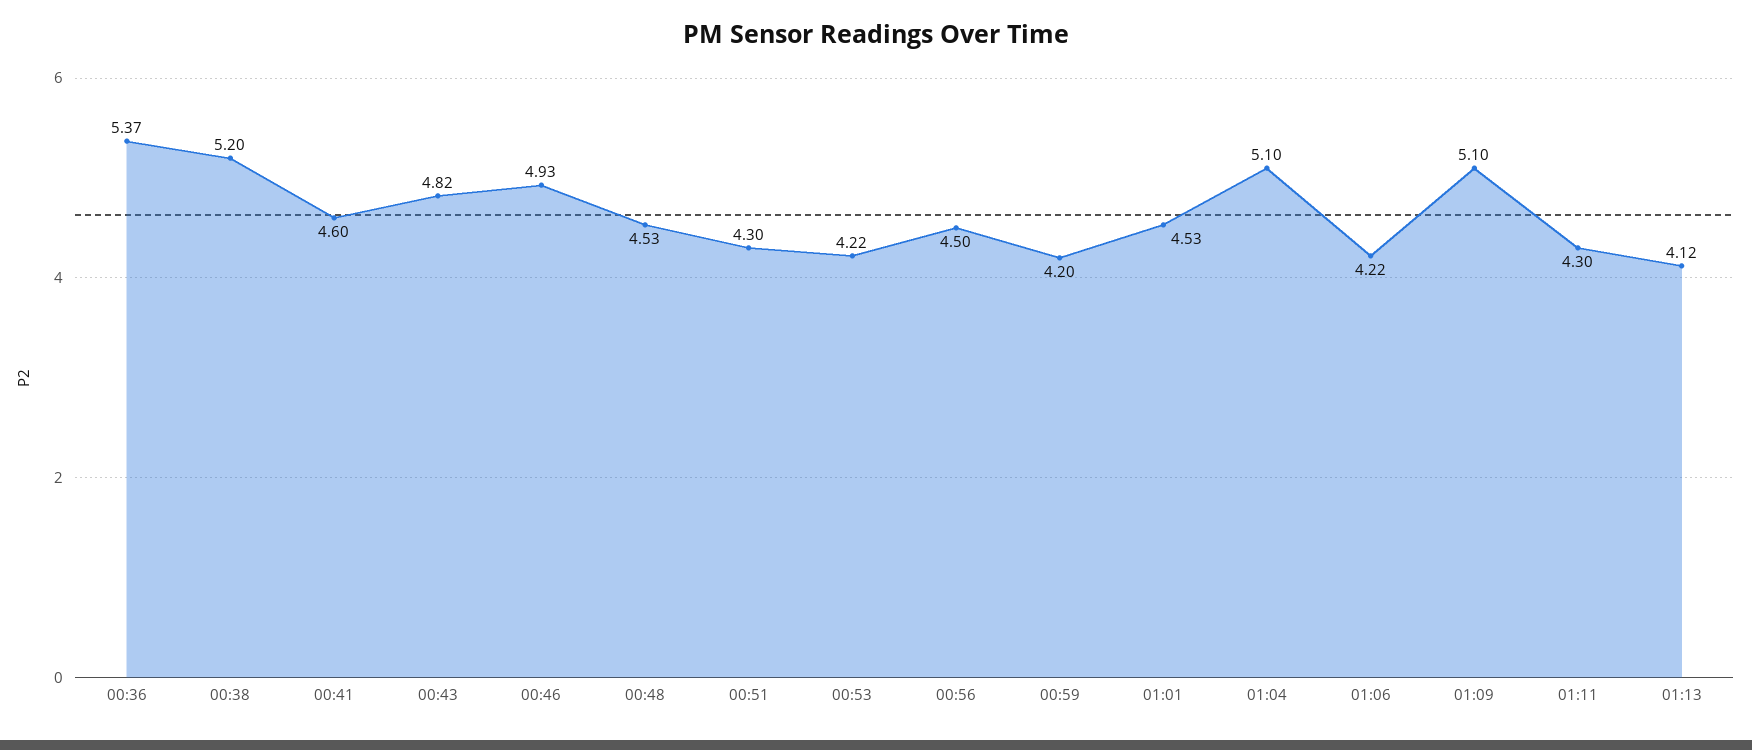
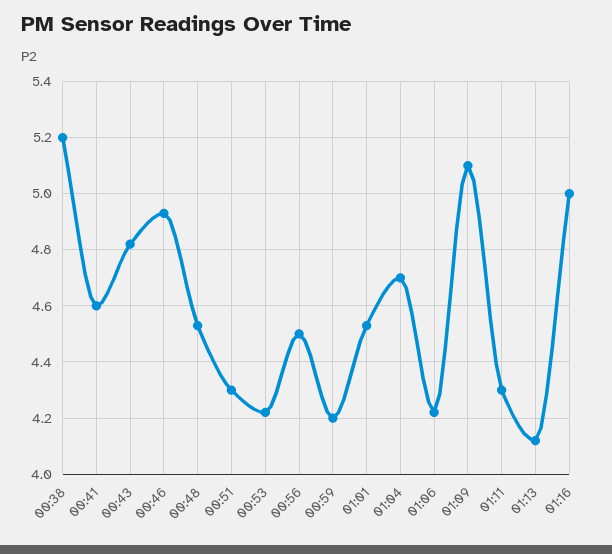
00:36: 5.37 -> none
01:04: 5.1 -> 4.7
01:16: none -> 5

